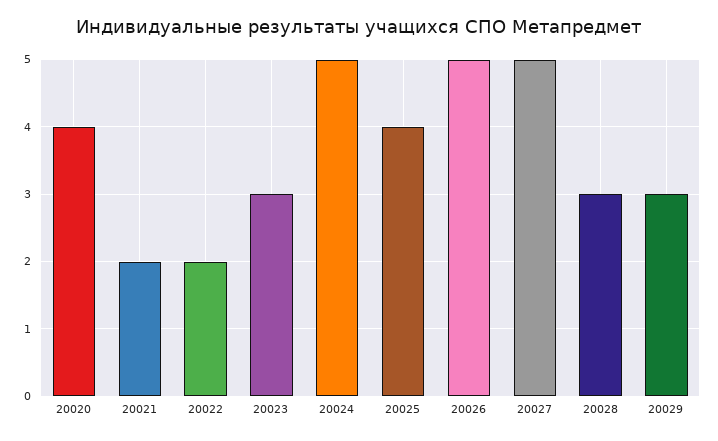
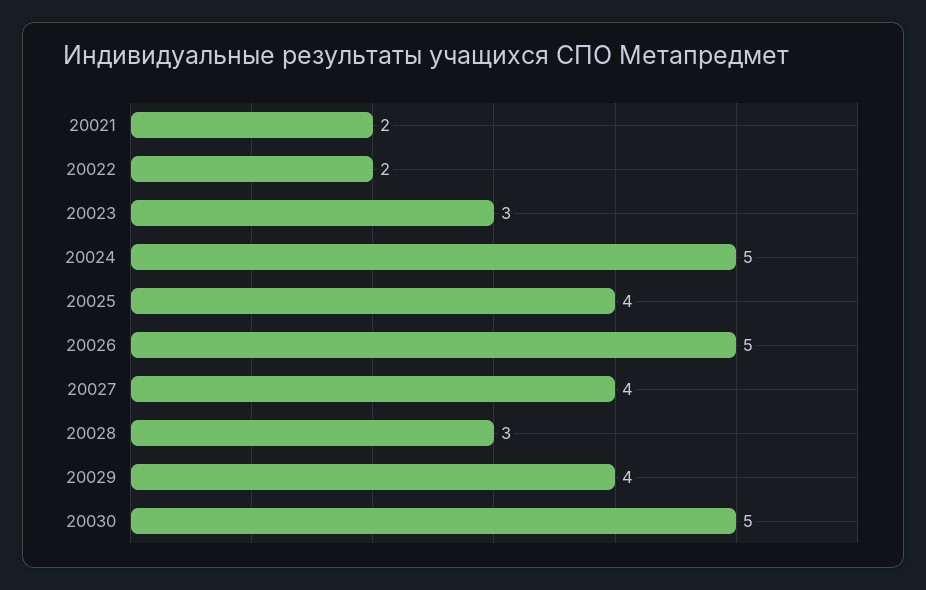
20020: 4 -> none
20027: 5 -> 4
20029: 3 -> 4
20030: none -> 5

